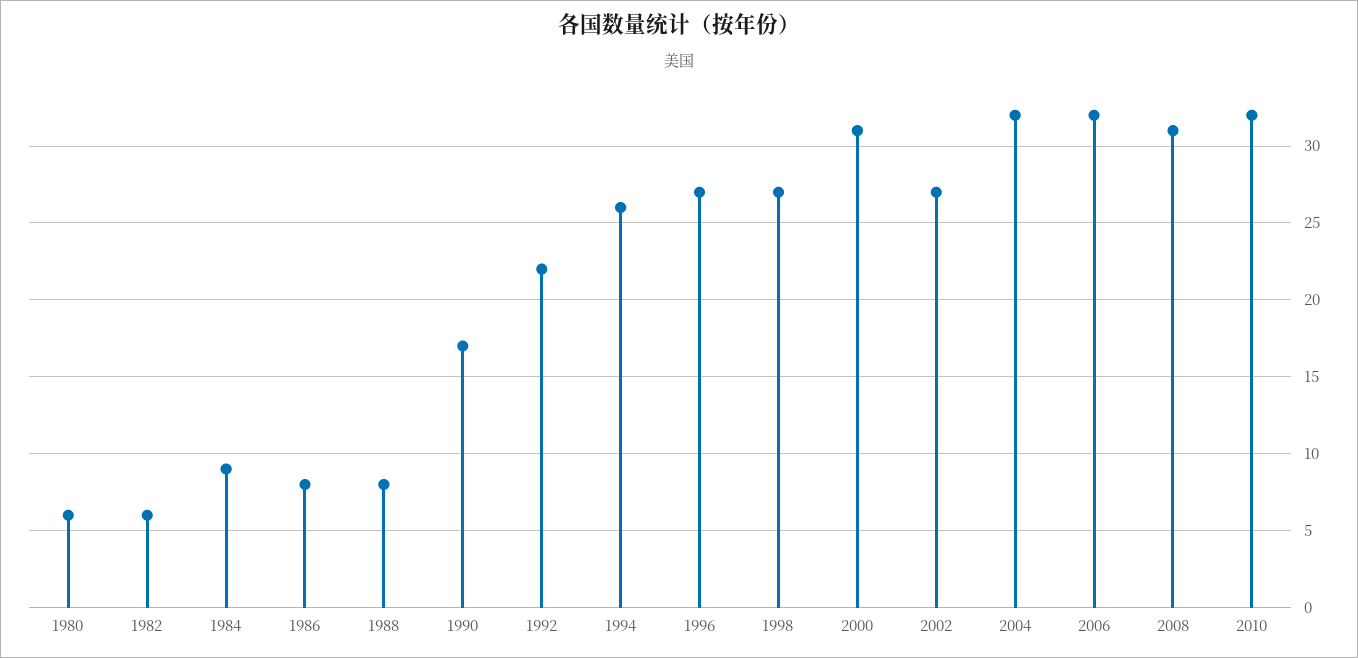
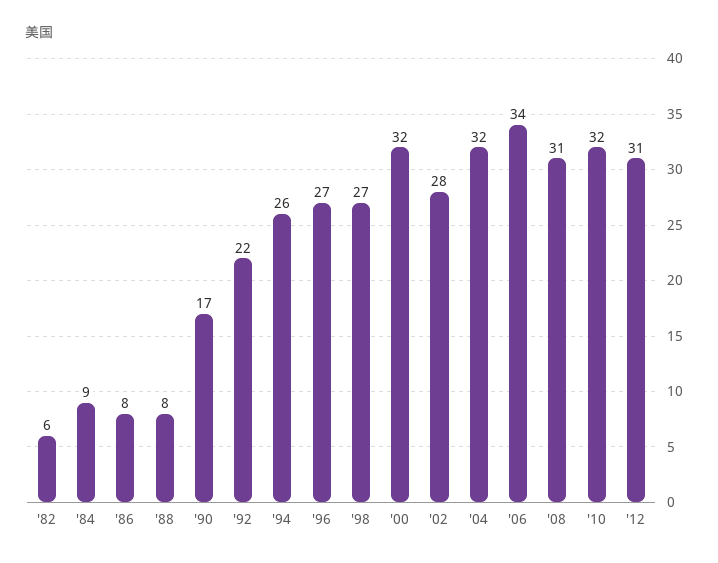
1980: 6 -> none
2000: 31 -> 32
2002: 27 -> 28
2006: 32 -> 34
'12: none -> 31

